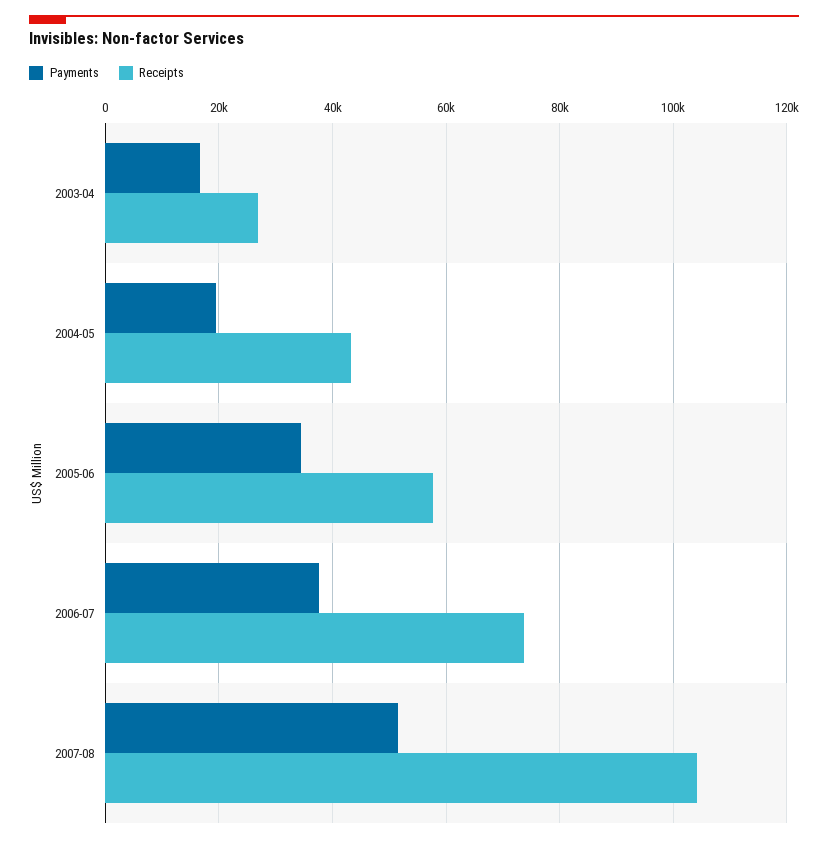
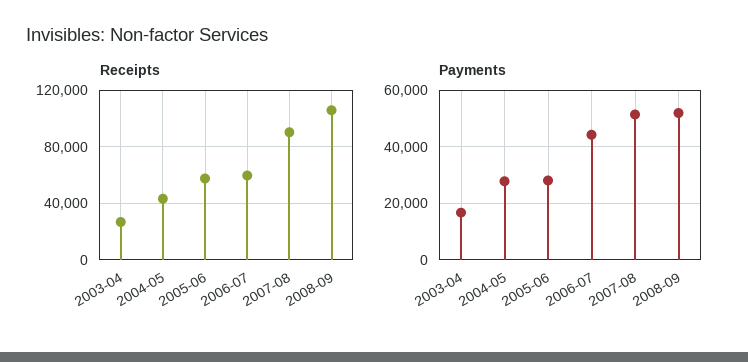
Payments, 2004-05: 20000 -> 27500
Payments, 2005-06: 34000 -> 27500
Payments, 2006-07: 38000 -> 45000
Receipts, 2006-07: 74000 -> 60000
Receipts, 2007-08: 104000 -> 90000
Receipts, 2008-09: none -> 105000
Payments, 2008-09: none -> 52500

